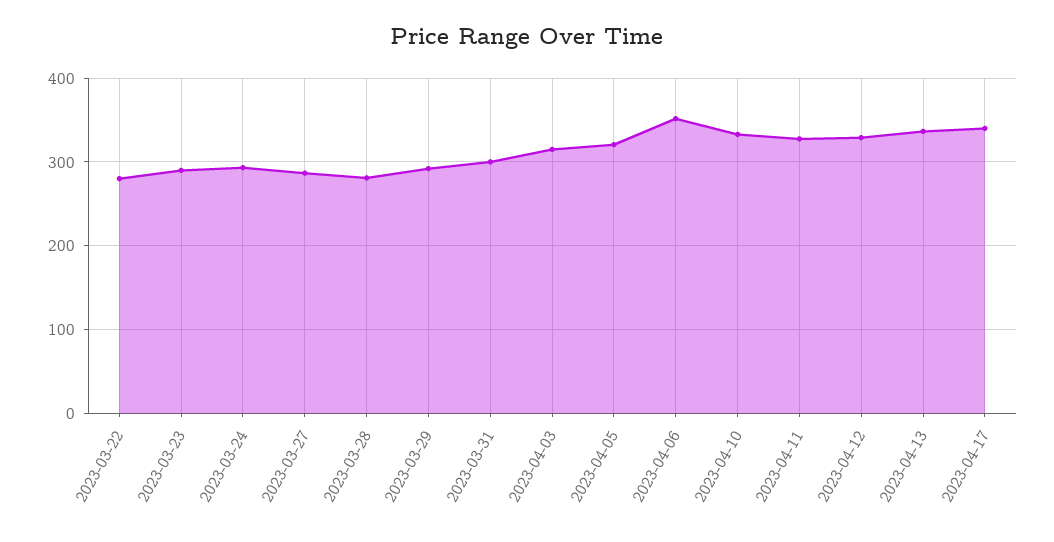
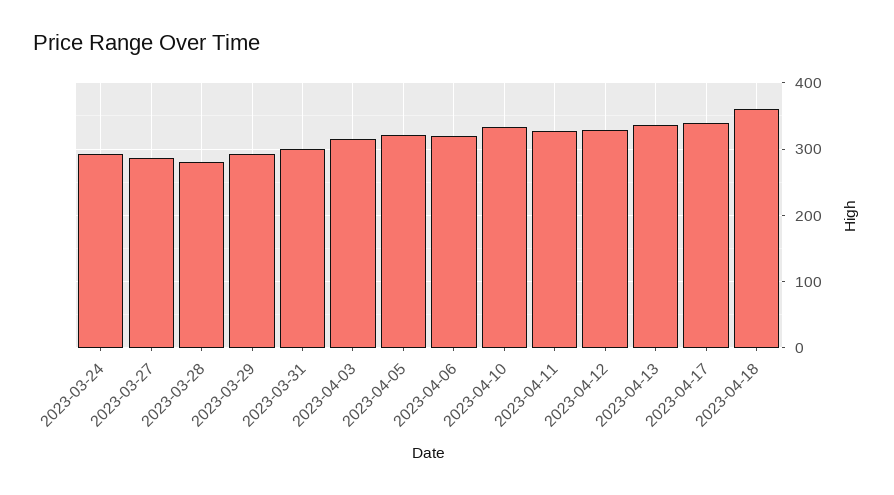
2023-03-22: 280 -> none
2023-03-23: 290 -> none
2023-04-06: 350 -> 320
2023-04-18: none -> 360

